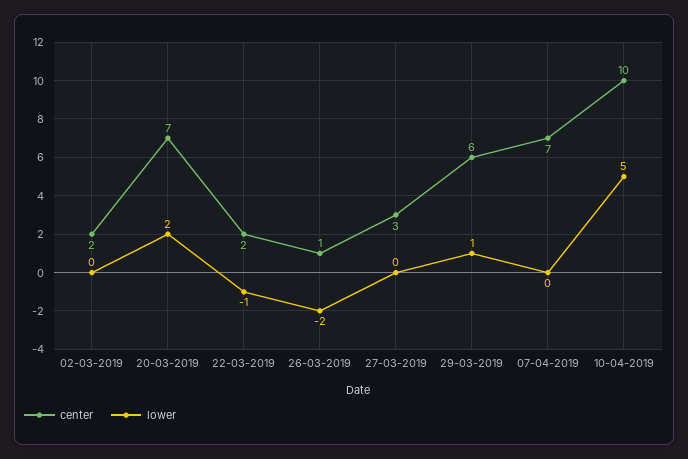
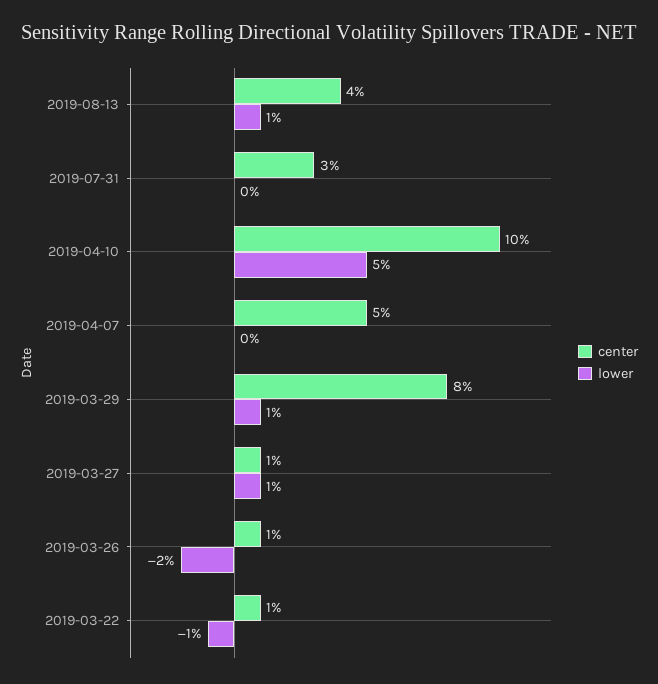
center, 02-03-2019: 2 -> none
lower, 02-03-2019: 0 -> none
center, 20-03-2019: 7 -> none
lower, 20-03-2019: 2 -> none
center, 22-03-2019: 2 -> 1
center, 27-03-2019: 3 -> 1
lower, 27-03-2019: 0 -> 1
center, 29-03-2019: 6 -> 8
center, 07-04-2019: 7 -> 5
center, 2019-08-13: none -> 4
lower, 2019-08-13: none -> 1
center, 2019-07-31: none -> 3
lower, 2019-07-31: none -> 0

